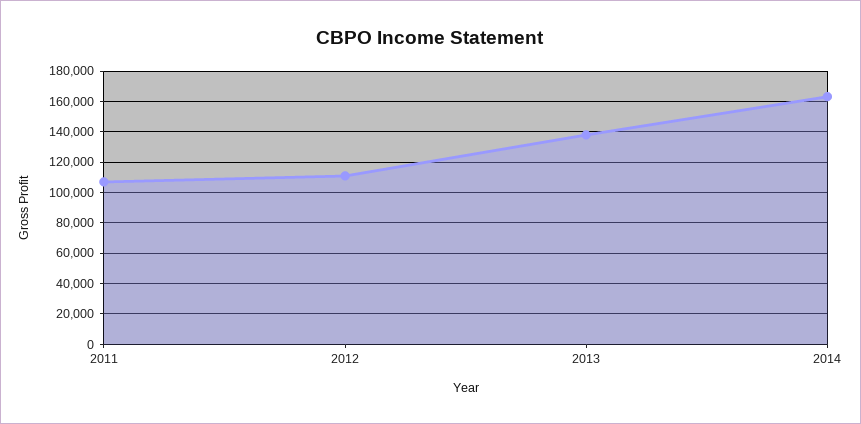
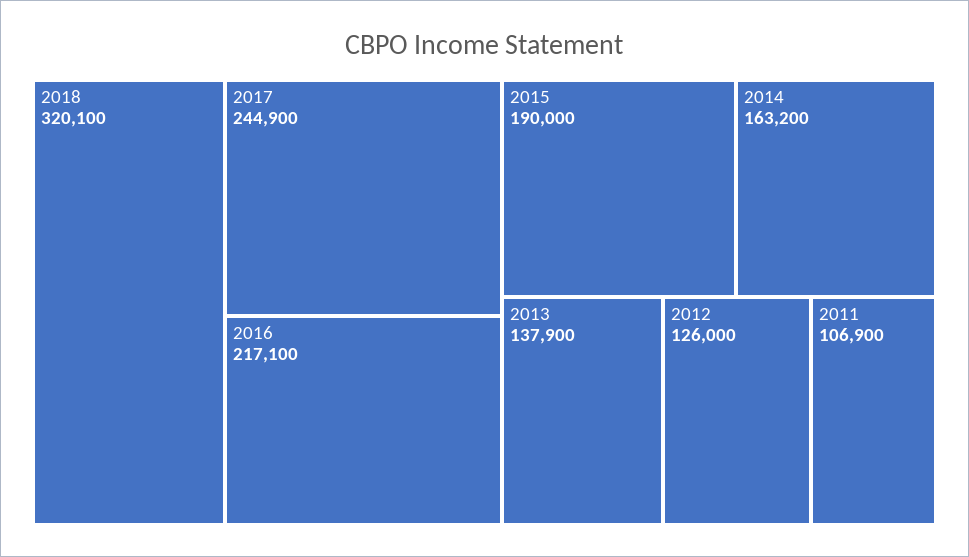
2012: 110000 -> 126000
2018: none -> 320100
2017: none -> 244900
2016: none -> 217100
2015: none -> 190000

